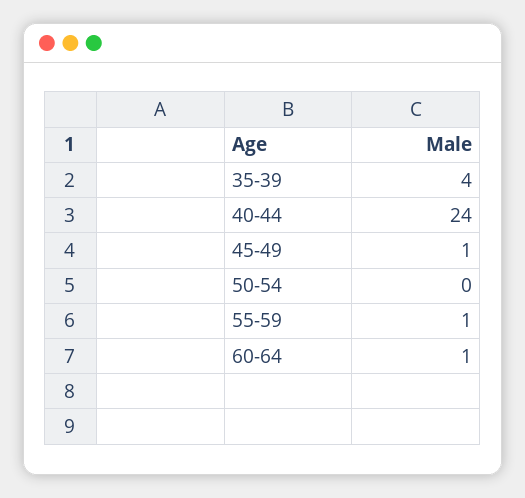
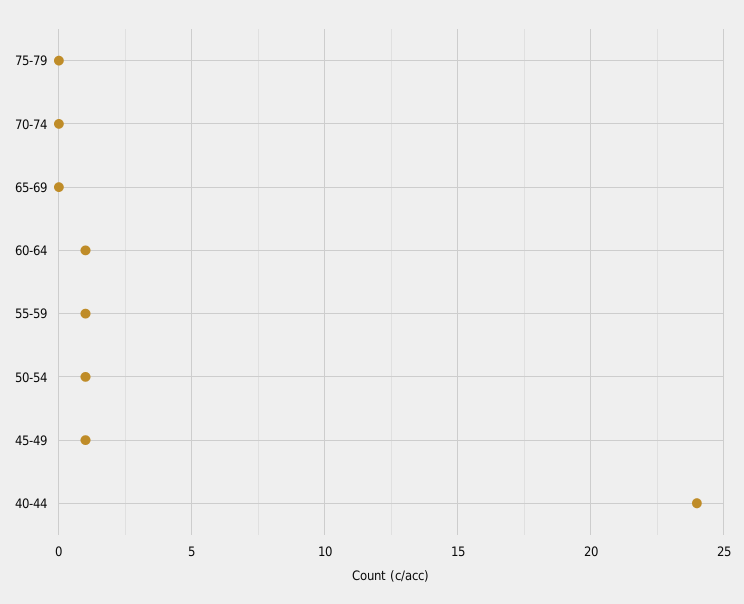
35-39: 4 -> none
50-54: 0 -> 1
75-79: none -> 0
70-74: none -> 0
65-69: none -> 0

